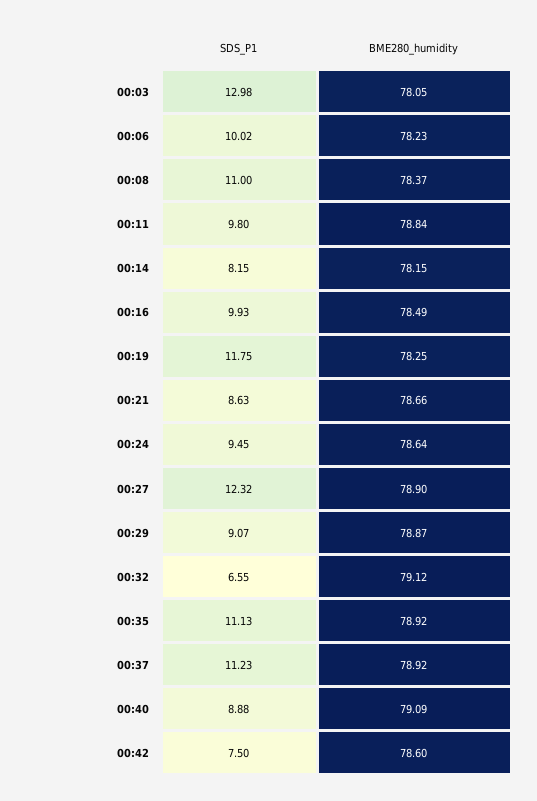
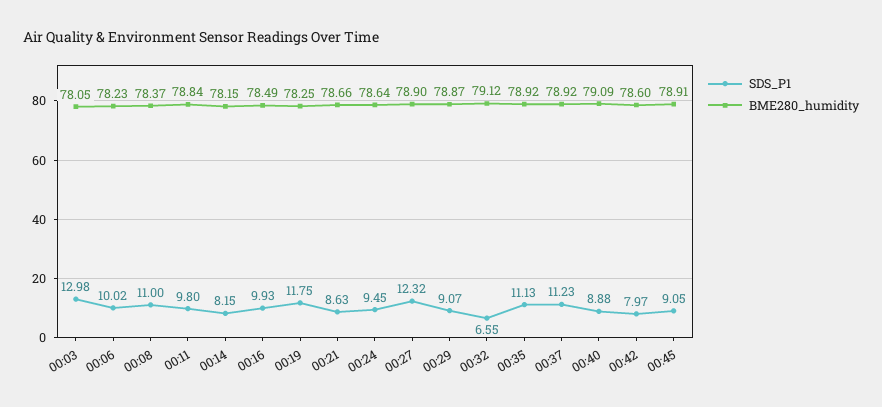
SDS_P1, 00:42: 7.5 -> 7.97
SDS_P1, 00:45: none -> 9.05
BME280_humidity, 00:45: none -> 78.91

